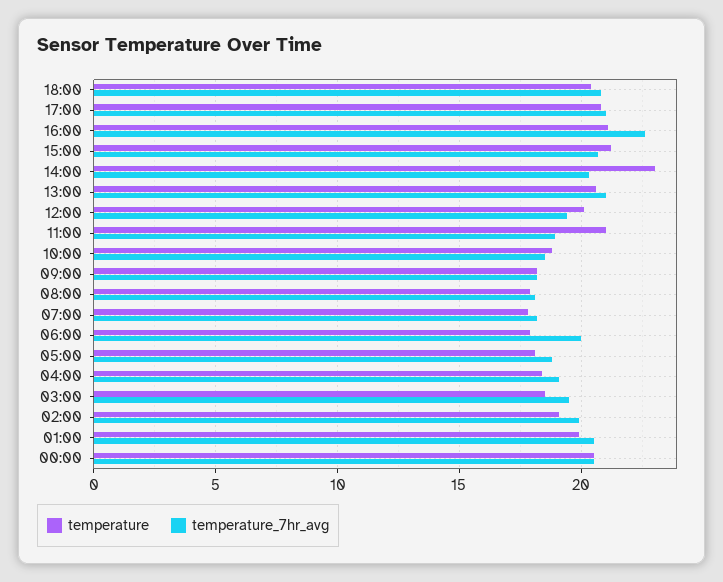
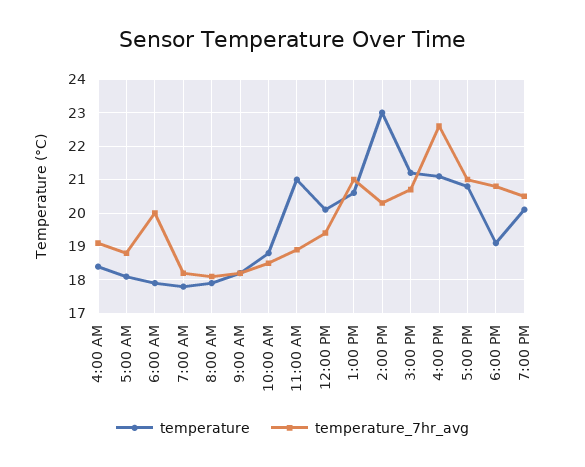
temperature, 18:00: 20.5 -> 19
temperature, 03:00: 18.5 -> none
temperature_7hr_avg, 03:00: 19.5 -> none
temperature, 02:00: 19 -> none
temperature_7hr_avg, 02:00: 20 -> none
temperature, 01:00: 20 -> none
temperature_7hr_avg, 01:00: 20.5 -> none
temperature, 00:00: 20.5 -> none
temperature_7hr_avg, 00:00: 20.5 -> none
temperature, 7:00 PM: none -> 20
temperature_7hr_avg, 7:00 PM: none -> 20.5

